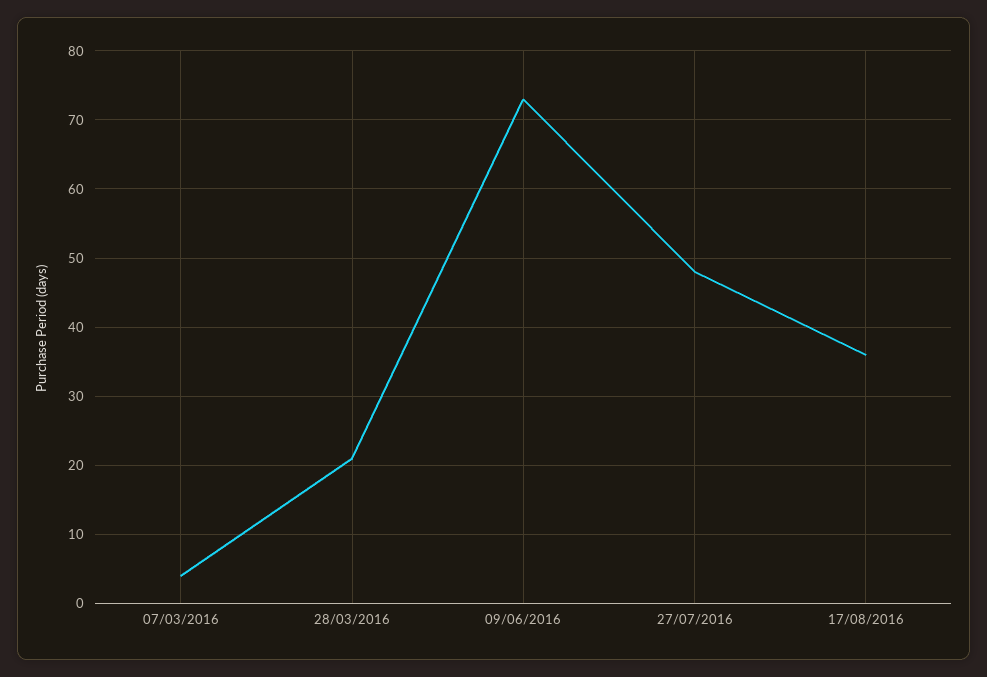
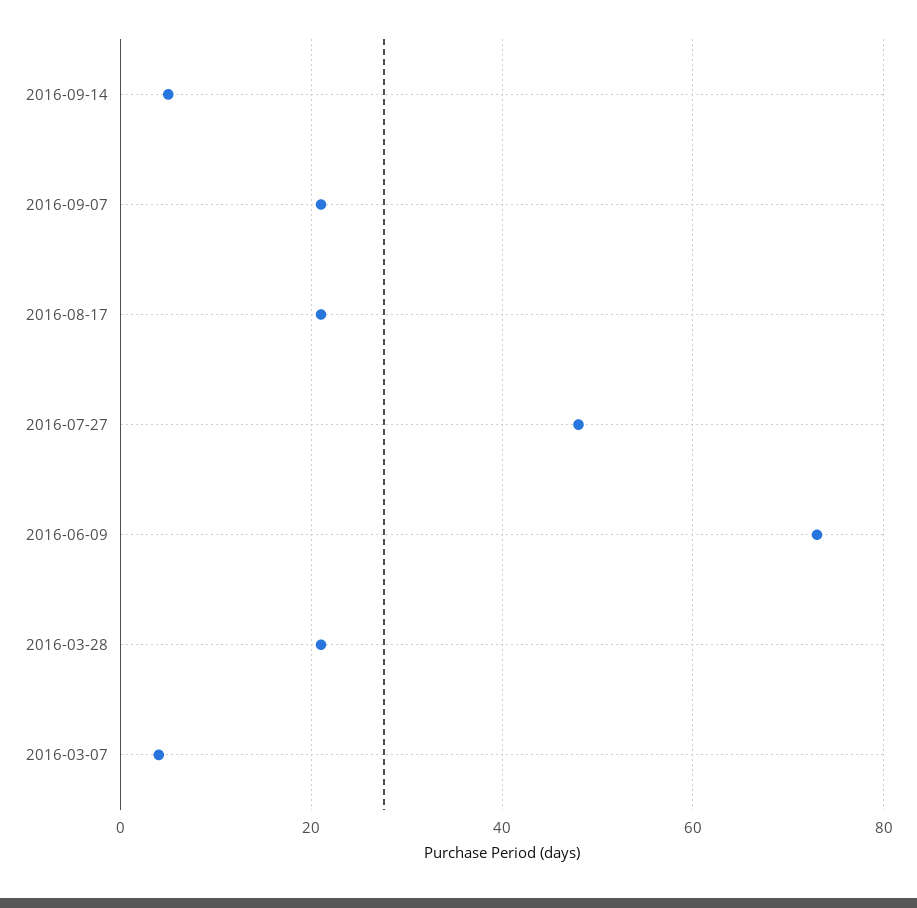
17/08/2016: 36 -> 20
2016-09-14: none -> 5
2016-09-07: none -> 20

